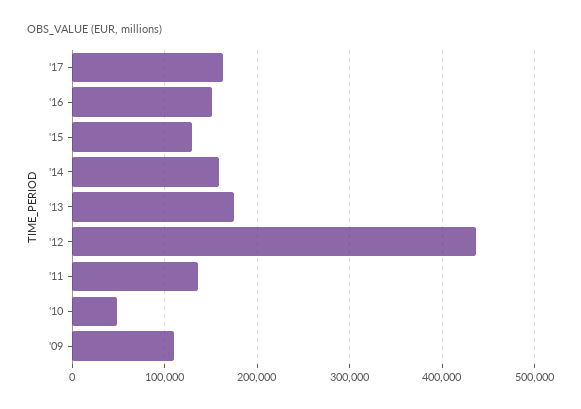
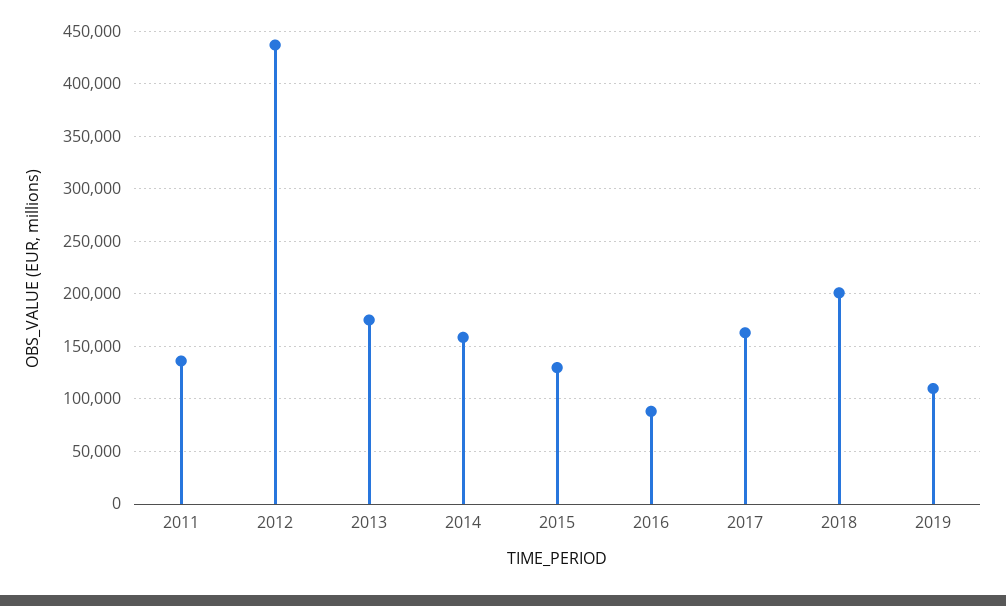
'16: 150000 -> 90000
'10: 50000 -> none
'09: 110000 -> none
2018: none -> 200000
2019: none -> 110000

